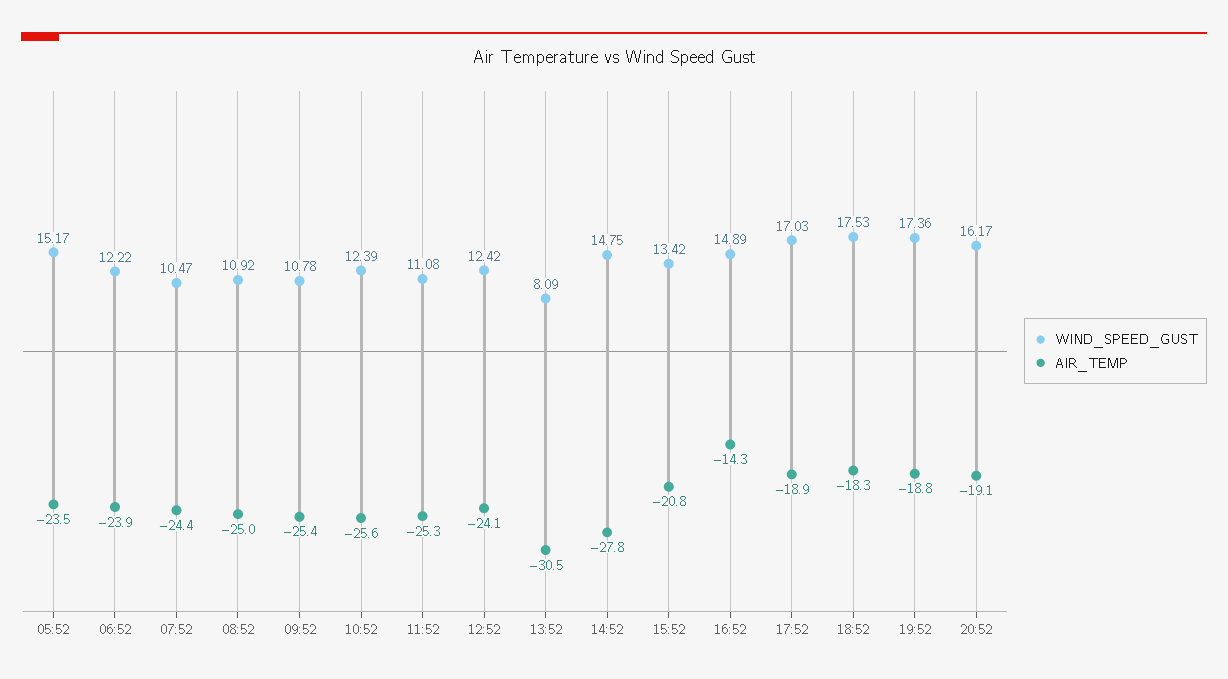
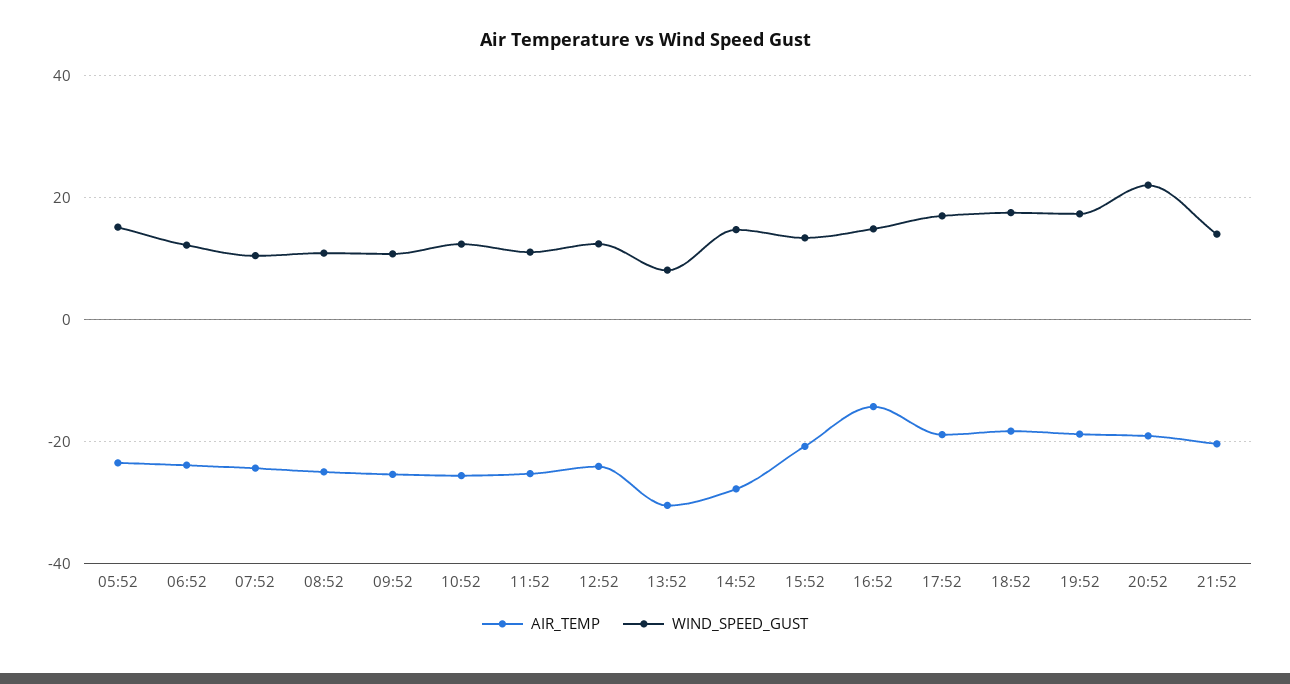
WIND_SPEED_GUST, 20:52: 16.17 -> 22
AIR_TEMP, 21:52: none -> -20
WIND_SPEED_GUST, 21:52: none -> 14

